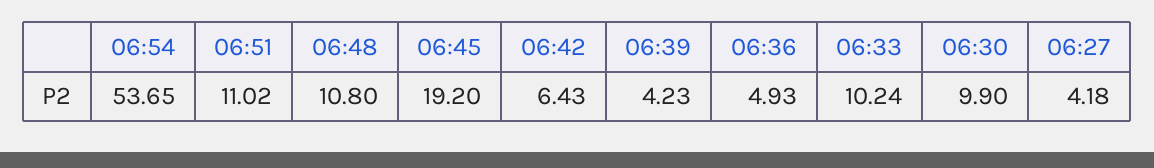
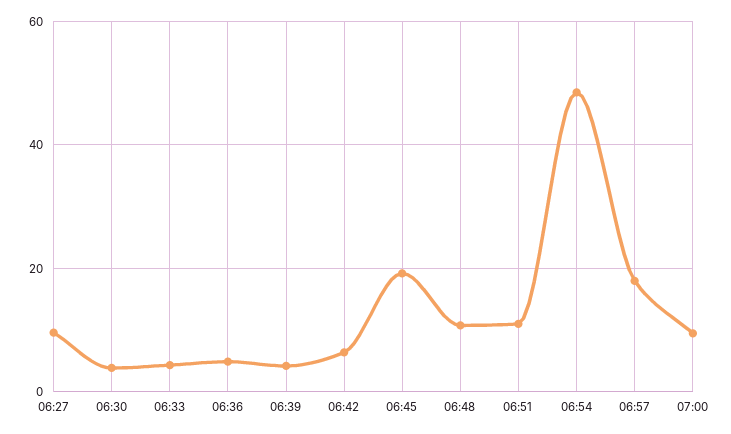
06:54: 53.65 -> 48
06:33: 10.24 -> 4
06:30: 9.9 -> 4
06:27: 4.18 -> 10
06:57: none -> 18
07:00: none -> 10

